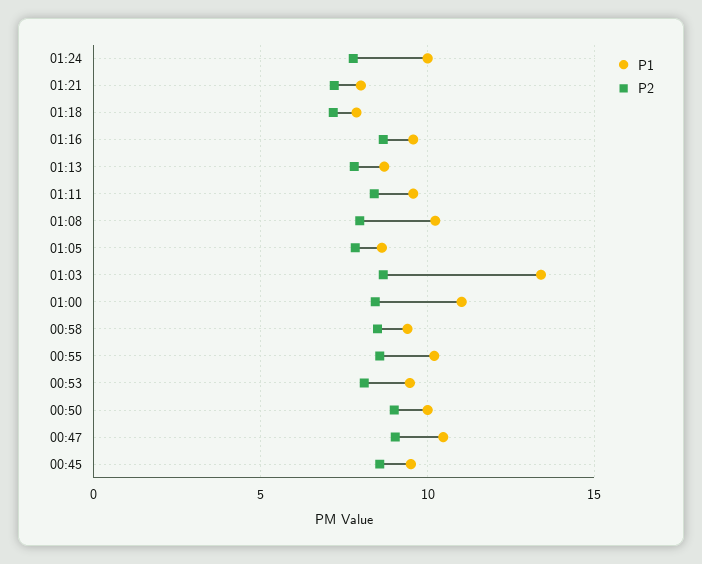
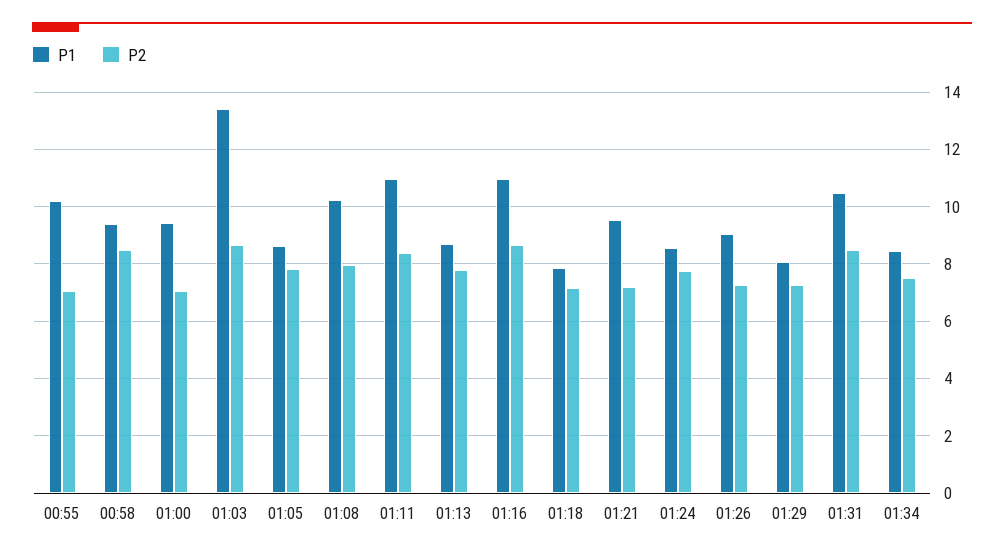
P1, 01:24: 10 -> 8.5
P1, 01:21: 8 -> 9.5
P1, 01:16: 9.5 -> 11
P1, 01:11: 9.5 -> 11
P1, 01:00: 11 -> 9.5
P2, 01:00: 8.5 -> 7
P2, 00:55: 8.5 -> 7
P1, 00:53: 9.5 -> none
P2, 00:53: 8 -> none
P1, 00:50: 10 -> none
P2, 00:50: 9 -> none
P1, 00:47: 10.5 -> none
P2, 00:47: 9 -> none
P1, 00:45: 9.5 -> none
P2, 00:45: 8.5 -> none
P1, 01:26: none -> 9
P2, 01:26: none -> 7.25
P1, 01:29: none -> 8
P2, 01:29: none -> 7.25
P1, 01:31: none -> 10.5
P2, 01:31: none -> 8.5
P1, 01:34: none -> 8.5
P2, 01:34: none -> 7.5

